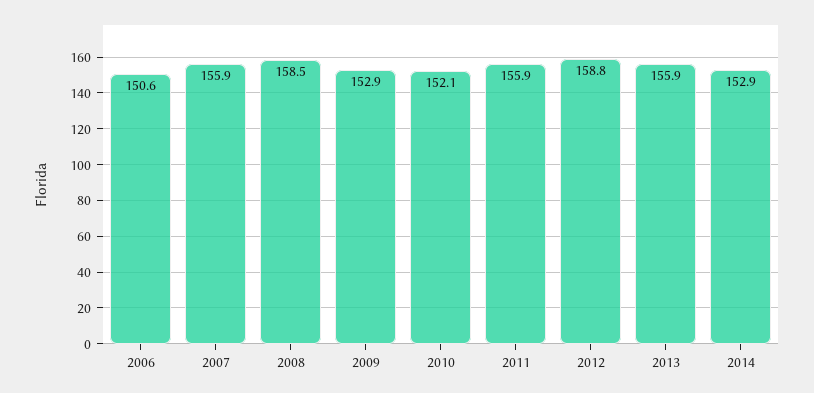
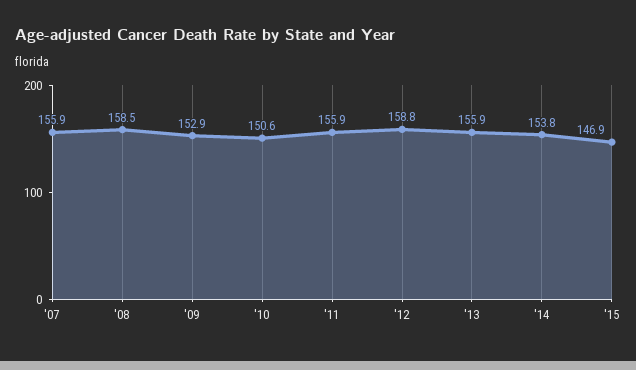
2006: 150.6 -> none
2010: 152.1 -> 150.6
2014: 152.9 -> 153.8
'15: none -> 146.9

